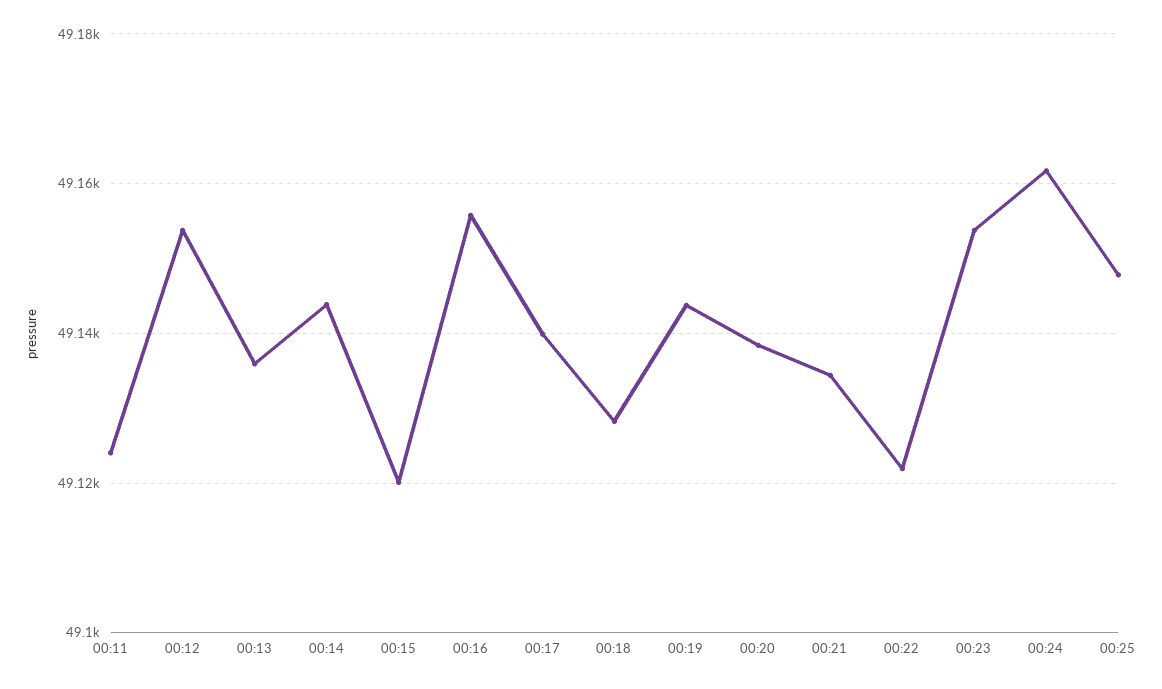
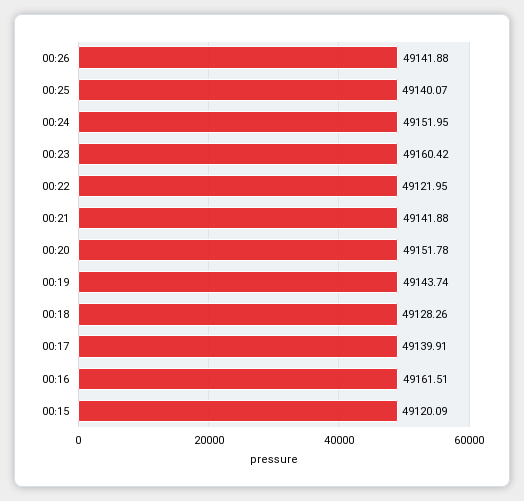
00:11: 49124 -> none
00:12: 49154 -> none
00:13: 49136 -> none
00:14: 49144 -> none
00:16: 49156 -> 49161.51
00:20: 49138 -> 49151.78
00:21: 49134 -> 49141.88
00:23: 49154 -> 49160.42
00:24: 49162 -> 49151.95
00:25: 49148 -> 49140.07
00:26: none -> 49141.88

